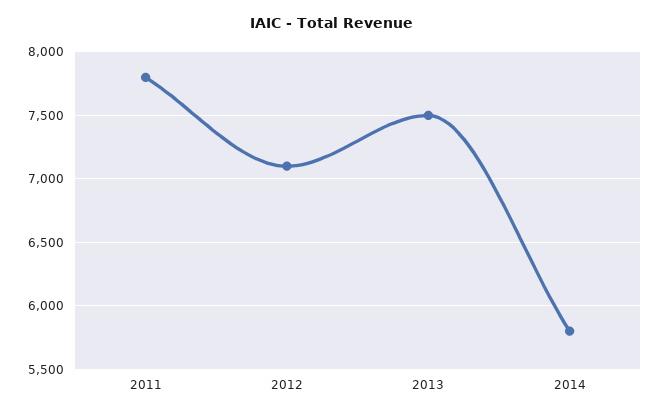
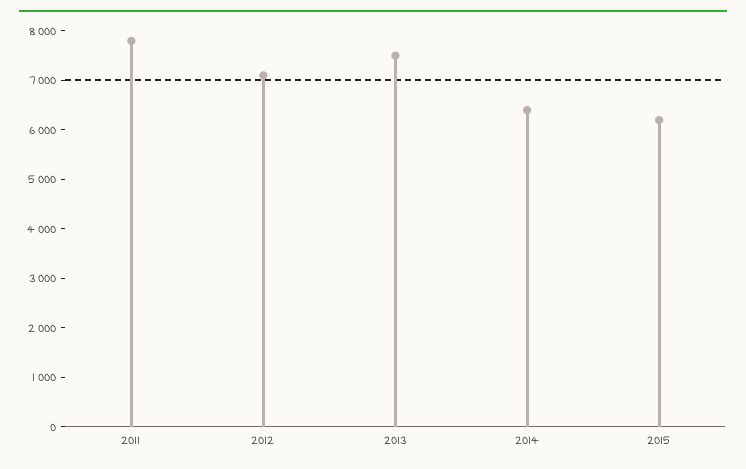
2014: 5800 -> 6400
2015: none -> 6200

